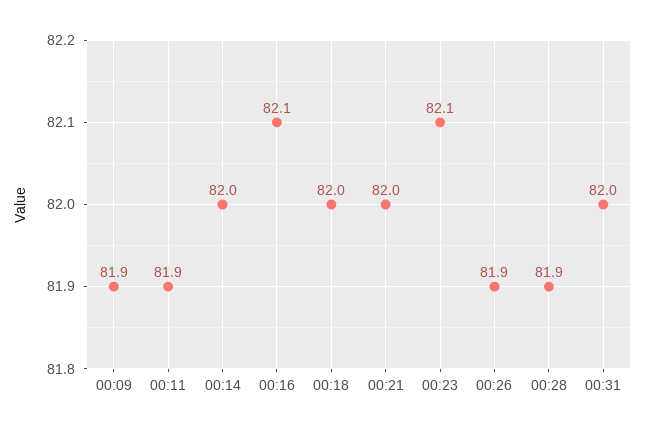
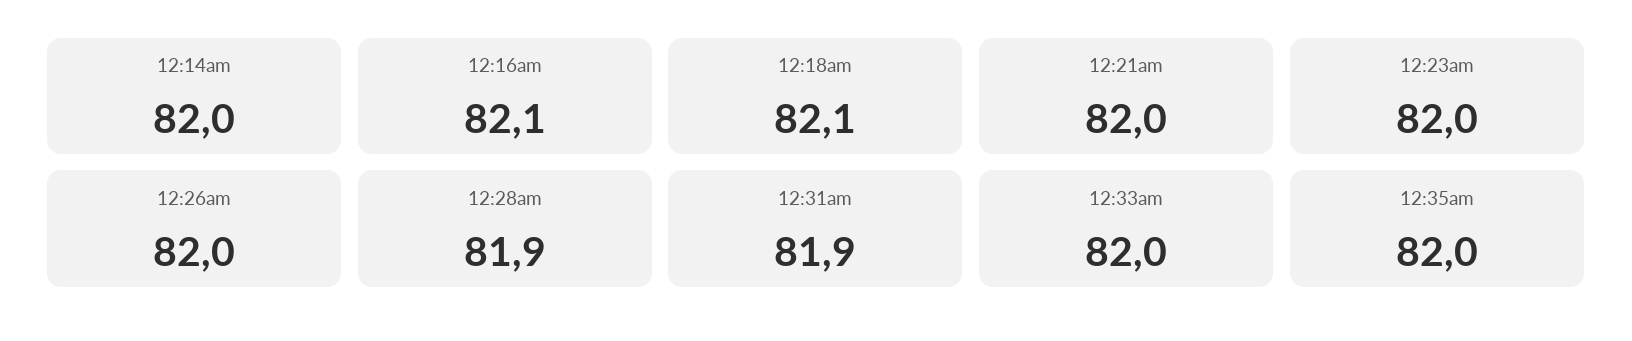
00:09: 81.9 -> none
00:11: 81.9 -> none
00:18: 82 -> 82.1
00:23: 82.1 -> 82
00:26: 81.9 -> 82
00:31: 82 -> 81.9
12:33am: none -> 82
12:35am: none -> 82

